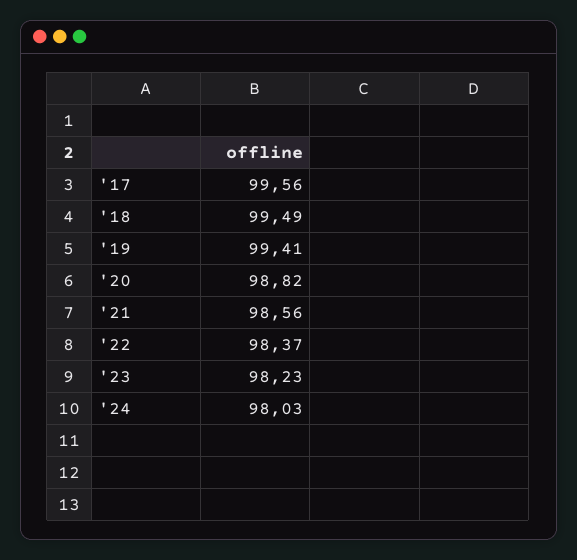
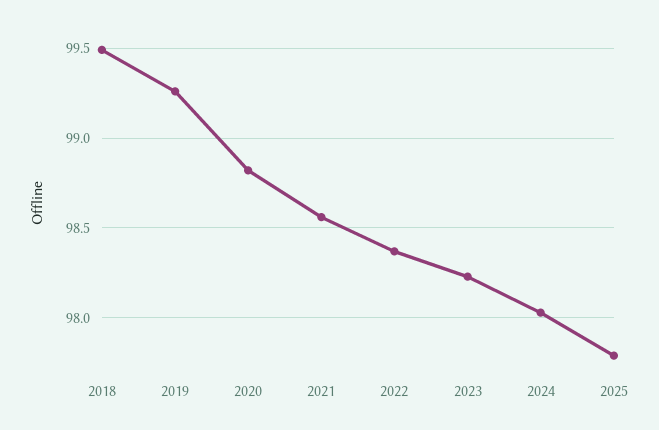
'17: 99.56 -> none
'19: 99.41 -> 99.25
2025: none -> 97.8

